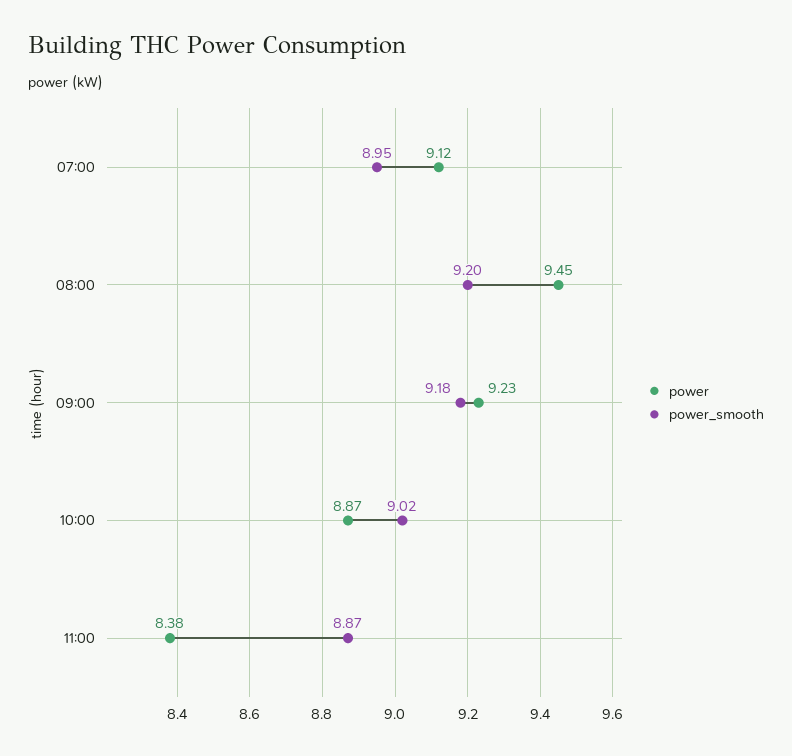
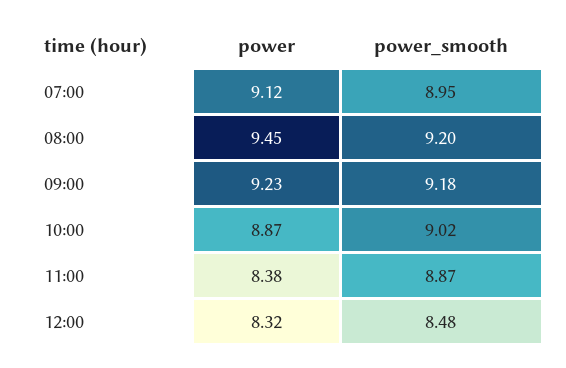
power, 12:00: none -> 8.32
power_smooth, 12:00: none -> 8.48

